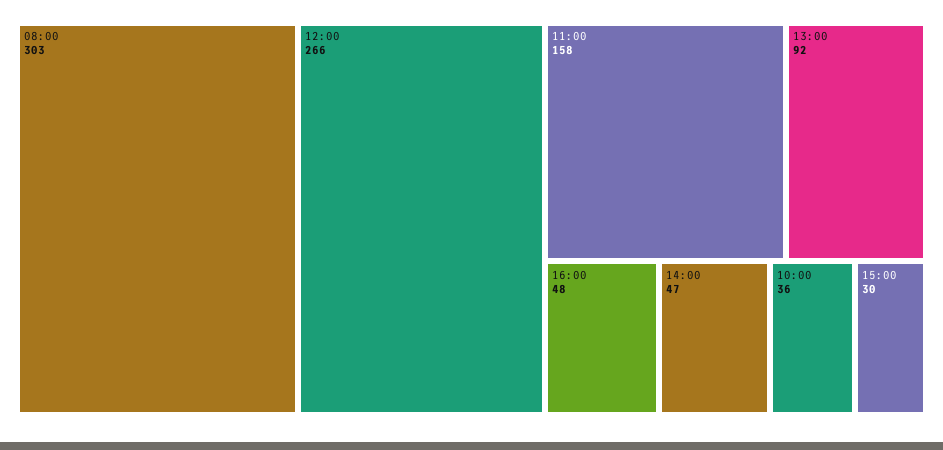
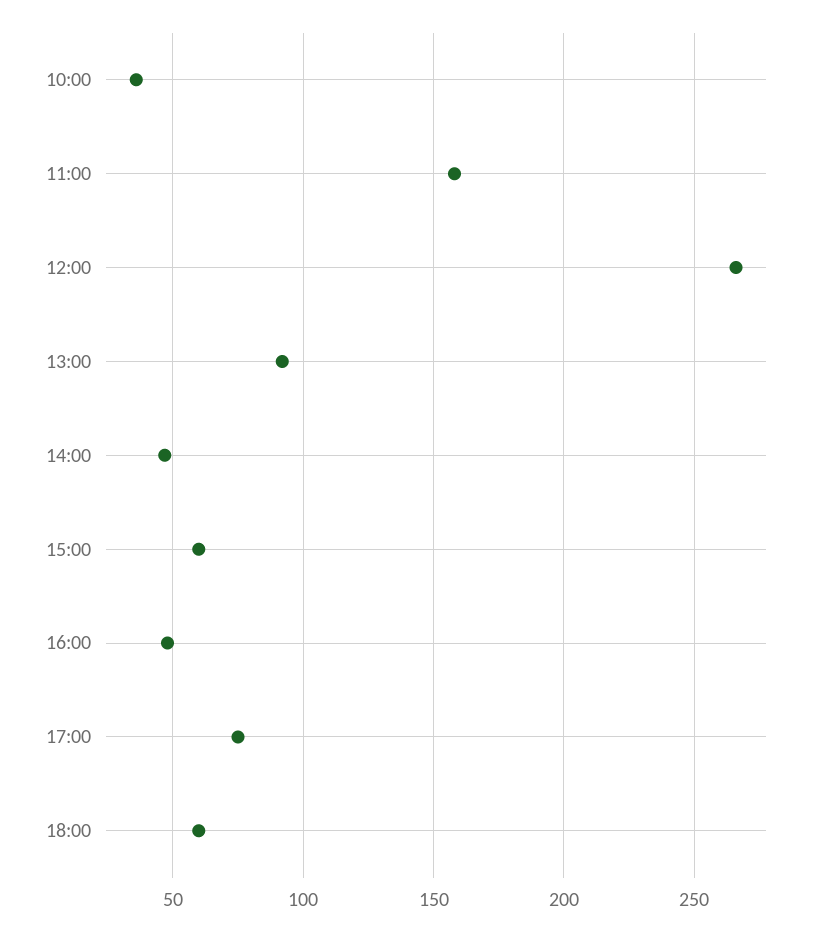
08:00: 303 -> none
15:00: 30 -> 60
17:00: none -> 75
18:00: none -> 60

